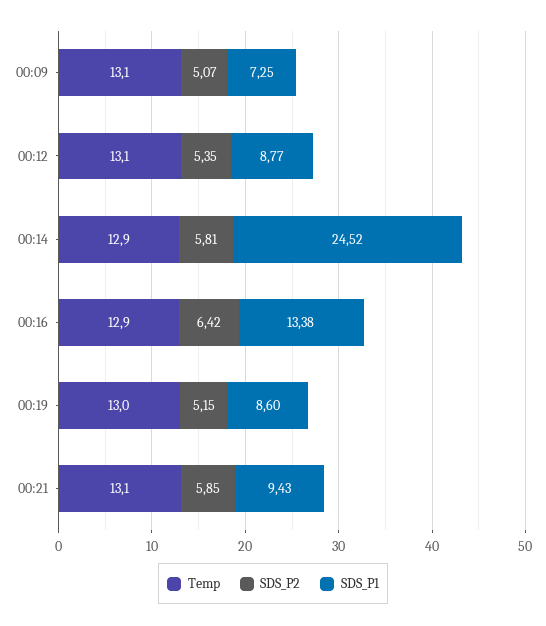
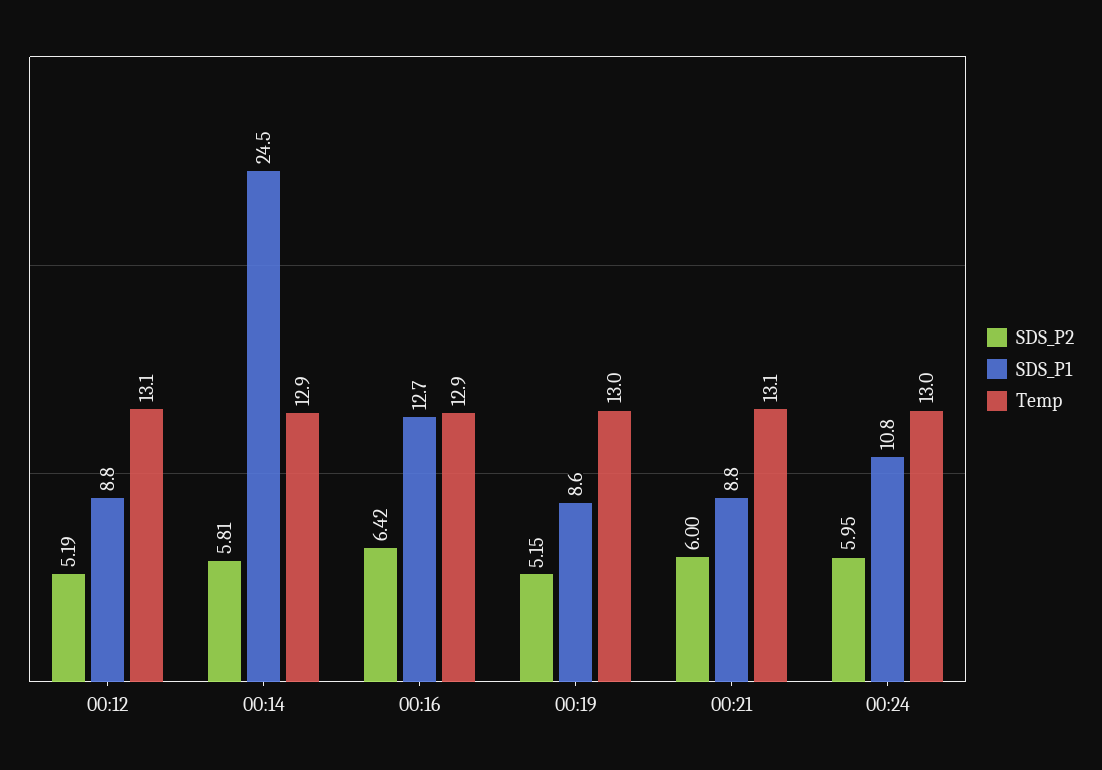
Temp, 00:09: 13.1 -> none
SDS_P2, 00:09: 5.07 -> none
SDS_P1, 00:09: 7.25 -> none
SDS_P2, 00:12: 5.35 -> 5.19
SDS_P1, 00:16: 13.38 -> 12.7
SDS_P2, 00:21: 5.85 -> 6
SDS_P1, 00:21: 9.43 -> 8.8
SDS_P2, 00:24: none -> 5.95
SDS_P1, 00:24: none -> 10.8
Temp, 00:24: none -> 13

